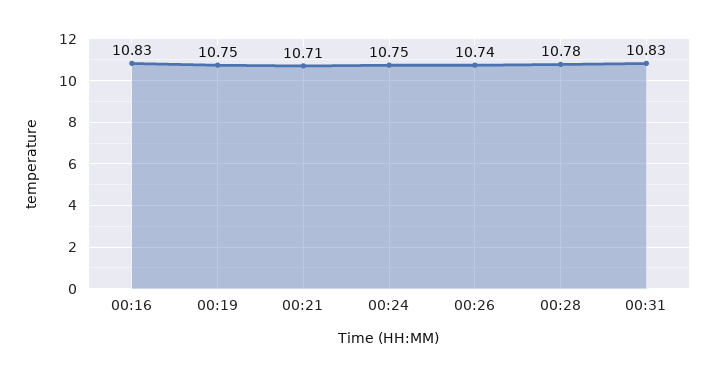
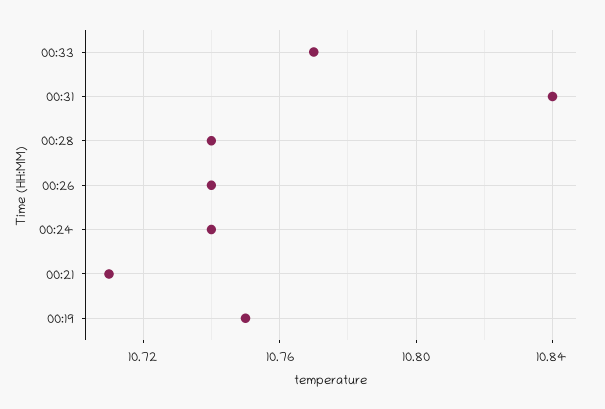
00:16: 10.83 -> none
00:24: 10.75 -> 10.74
00:28: 10.78 -> 10.74
00:31: 10.83 -> 10.84
00:33: none -> 10.77

